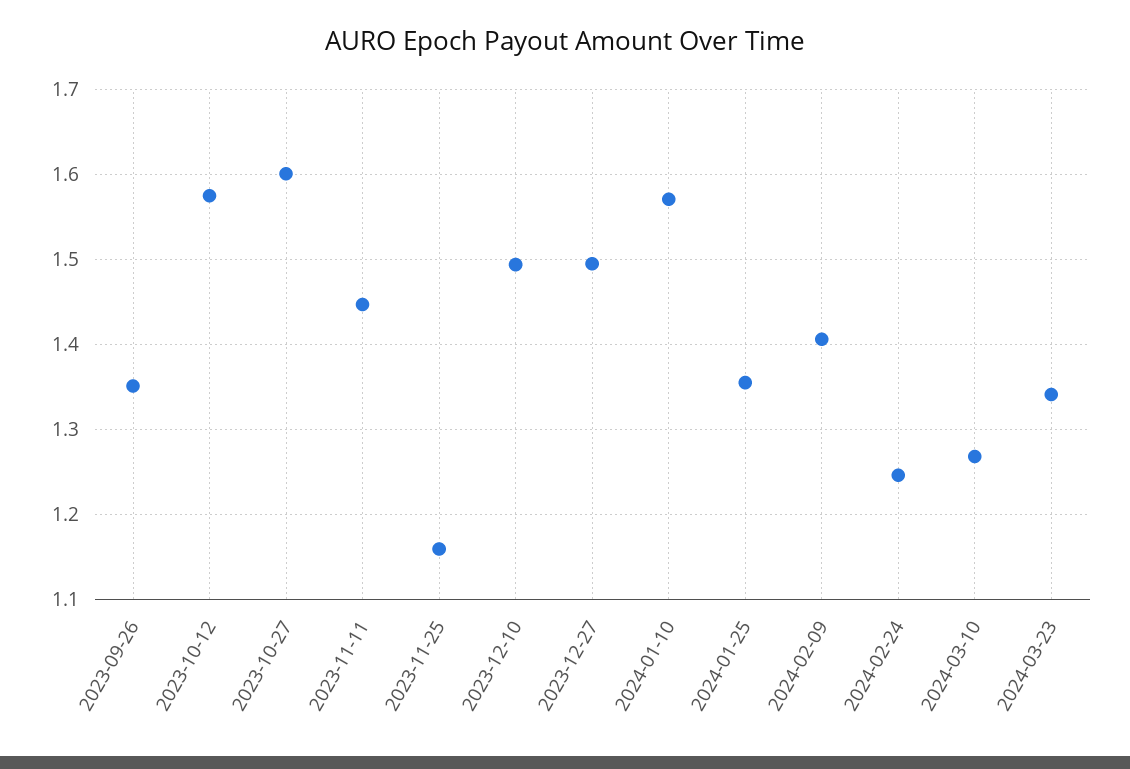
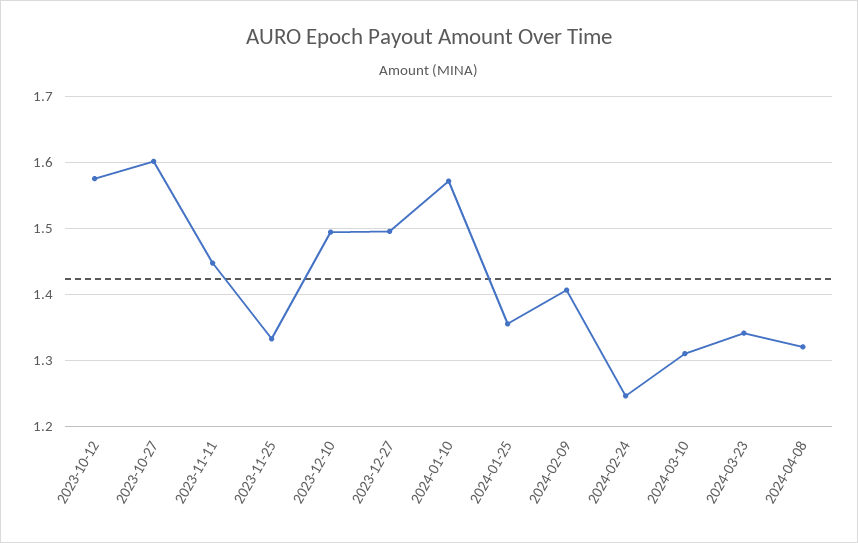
2023-09-26: 1.35 -> none
2023-11-25: 1.16 -> 1.33
2024-03-10: 1.27 -> 1.31
2024-04-08: none -> 1.32

